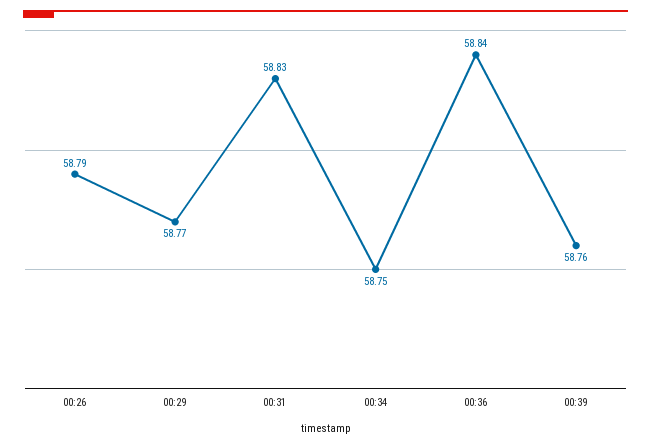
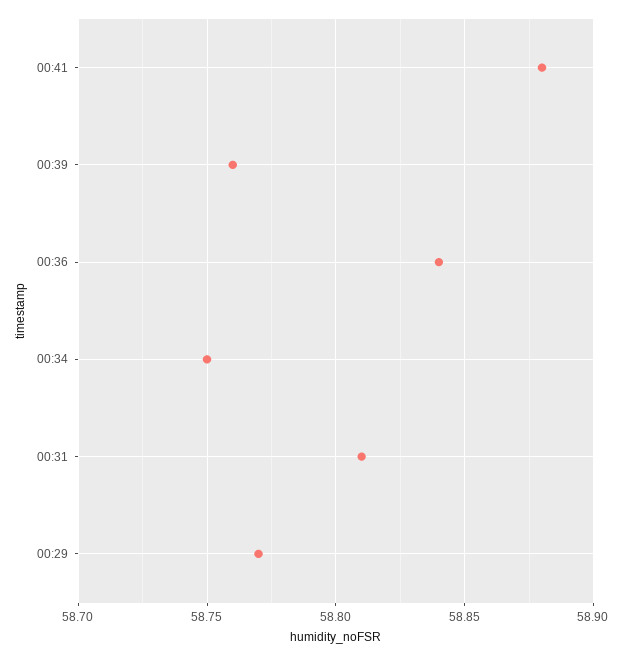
00:26: 58.79 -> none
00:31: 58.83 -> 58.81
00:41: none -> 58.88

